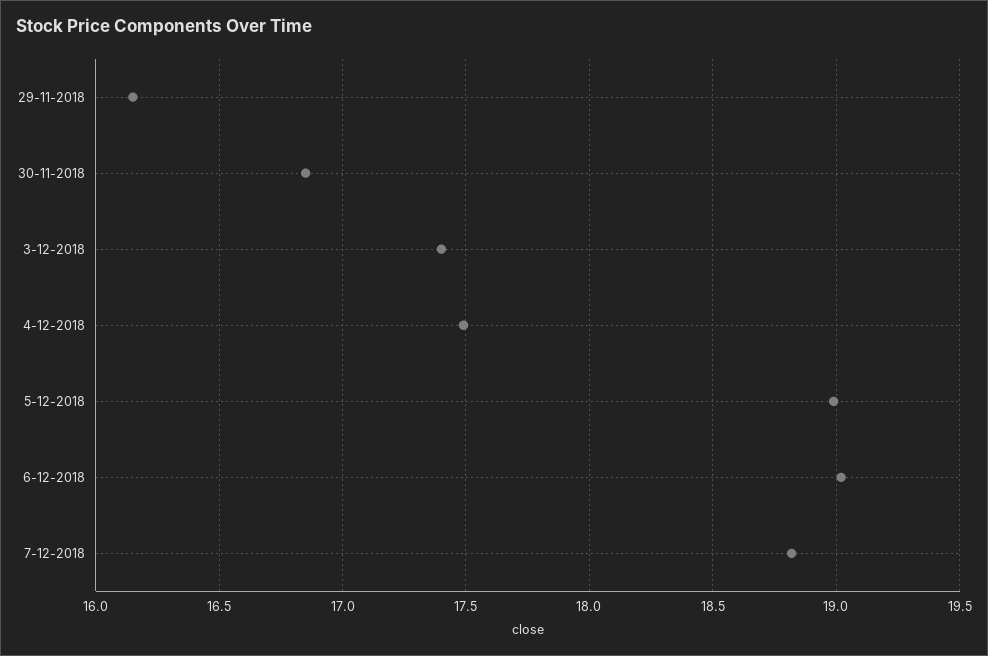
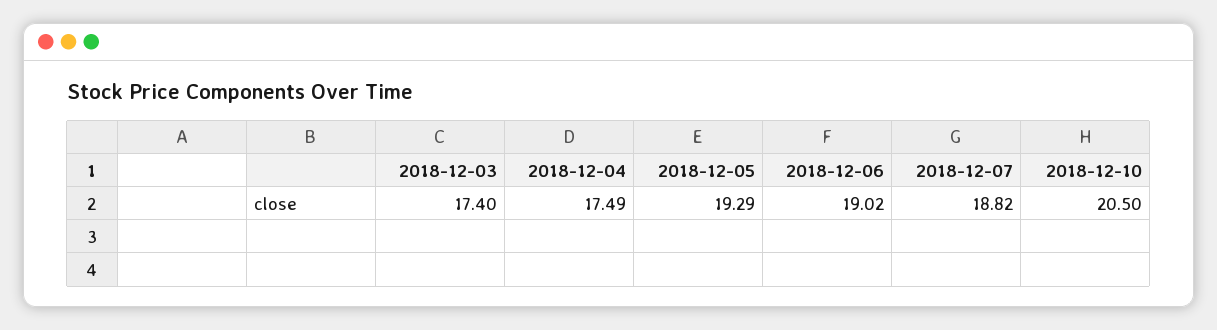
29-11-2018: 16.15 -> none
30-11-2018: 16.85 -> none
5-12-2018: 19 -> 19.29
2018-12-10: none -> 20.5

